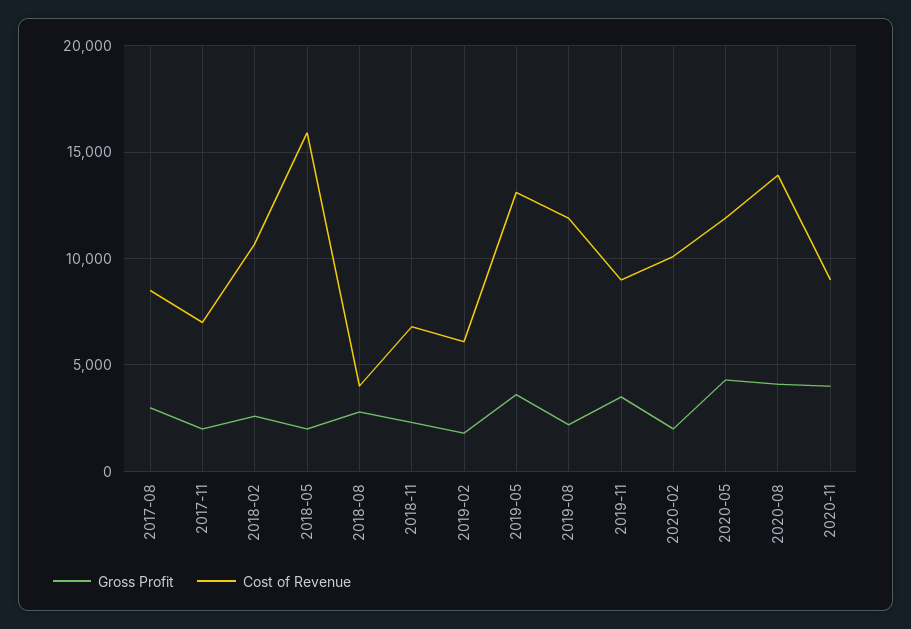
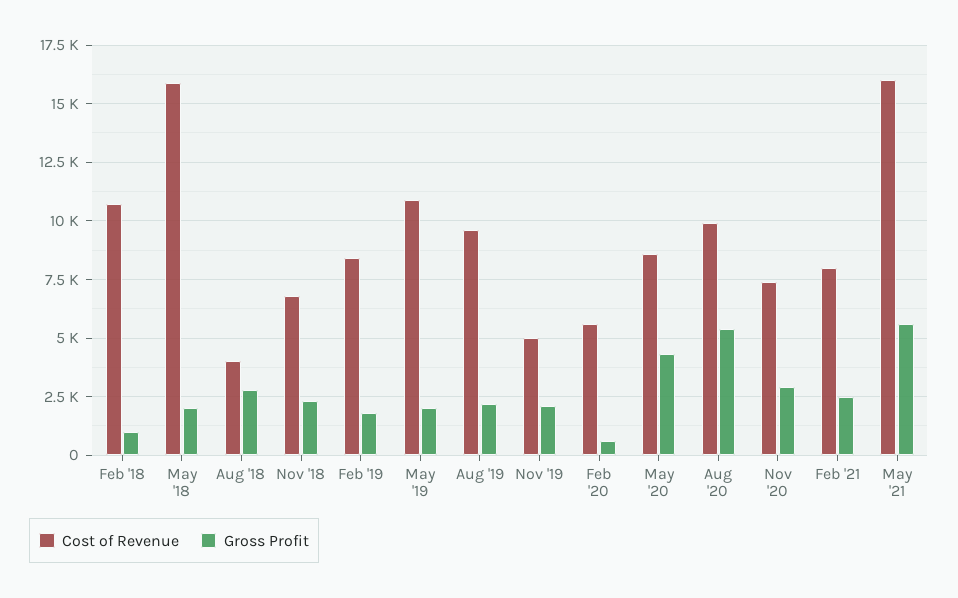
Gross Profit, 2017-08: 3000 -> none
Cost of Revenue, 2017-08: 8500 -> none
Gross Profit, 2017-11: 2000 -> none
Cost of Revenue, 2017-11: 7000 -> none
Gross Profit, 2018-02: 2500 -> 1000
Cost of Revenue, 2019-02: 6000 -> 8500
Gross Profit, 2019-05: 3500 -> 2000
Cost of Revenue, 2019-05: 13000 -> 11000
Cost of Revenue, 2019-08: 12000 -> 9500
Gross Profit, 2019-11: 3500 -> 2000
Cost of Revenue, 2019-11: 9000 -> 5000
Gross Profit, 2020-02: 2000 -> 500
Cost of Revenue, 2020-02: 10000 -> 5500
Cost of Revenue, 2020-05: 12000 -> 8500
Gross Profit, 2020-08: 4000 -> 5500
Cost of Revenue, 2020-08: 14000 -> 10000
Gross Profit, 2020-11: 4000 -> 3000
Cost of Revenue, 2020-11: 9000 -> 7500
Cost of Revenue, Feb '21: none -> 8000
Gross Profit, Feb '21: none -> 2500
Cost of Revenue, May '21: none -> 16000
Gross Profit, May '21: none -> 5500

